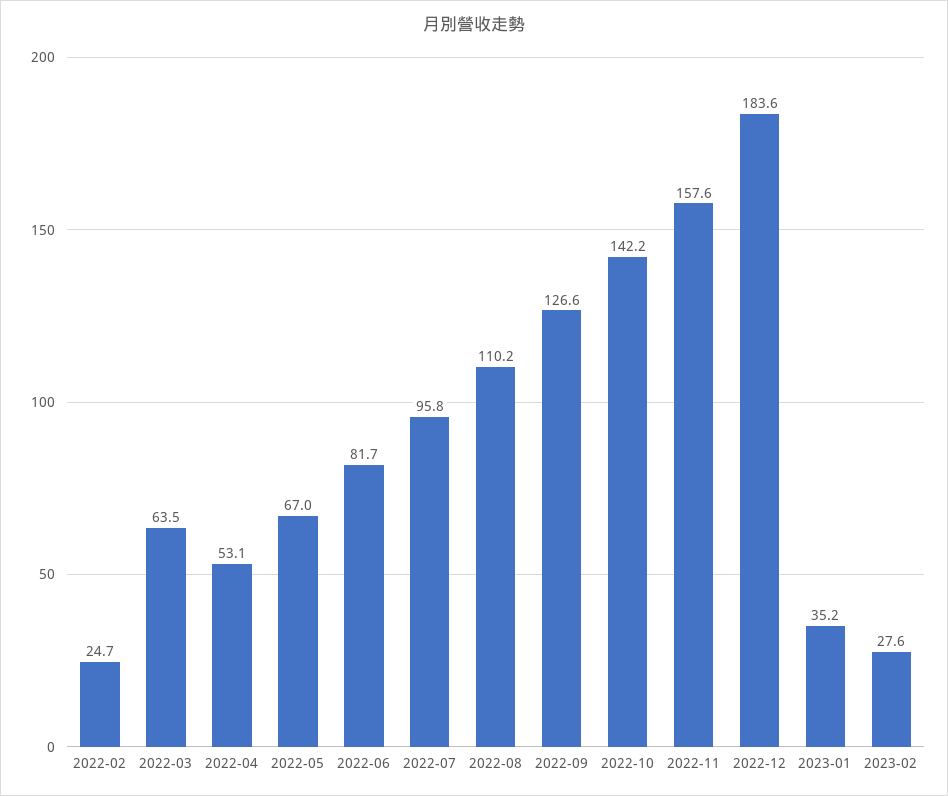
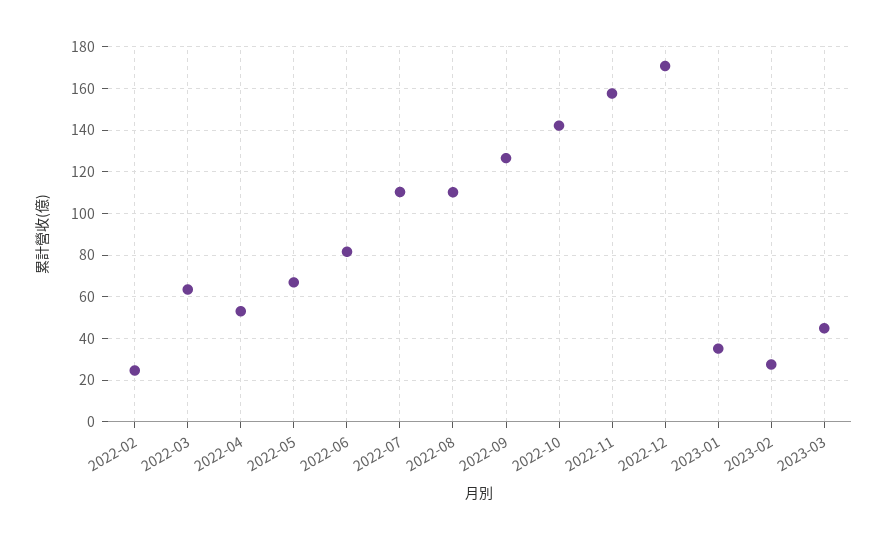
2022-07: 95.8 -> 110
2022-12: 183.6 -> 170
2023-03: none -> 45

